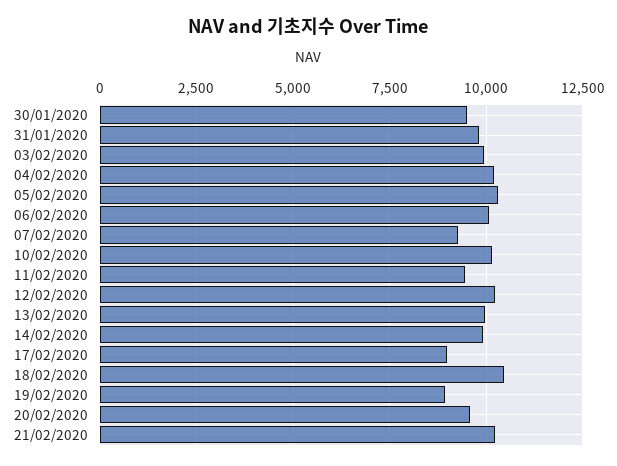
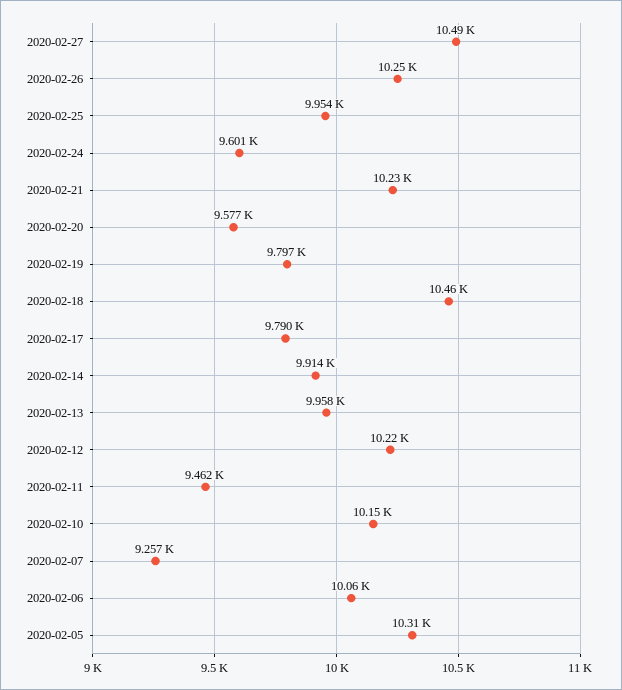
30/01/2020: 9500 -> none
31/01/2020: 9750 -> none
03/02/2020: 10000 -> none
04/02/2020: 10250 -> none
17/02/2020: 9000 -> 9790
19/02/2020: 9000 -> 9797
2020-02-27: none -> 10490
2020-02-26: none -> 10250
2020-02-25: none -> 9954
2020-02-24: none -> 9601

